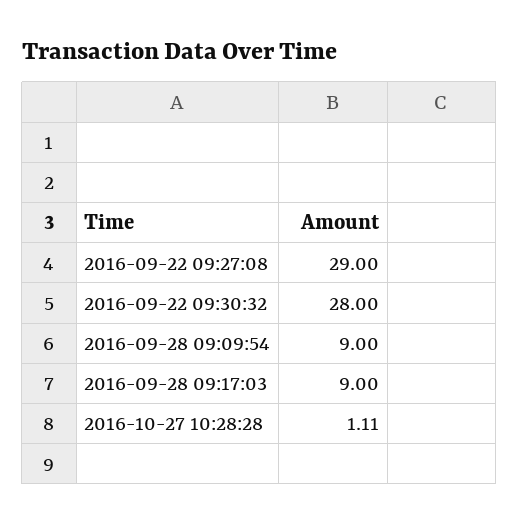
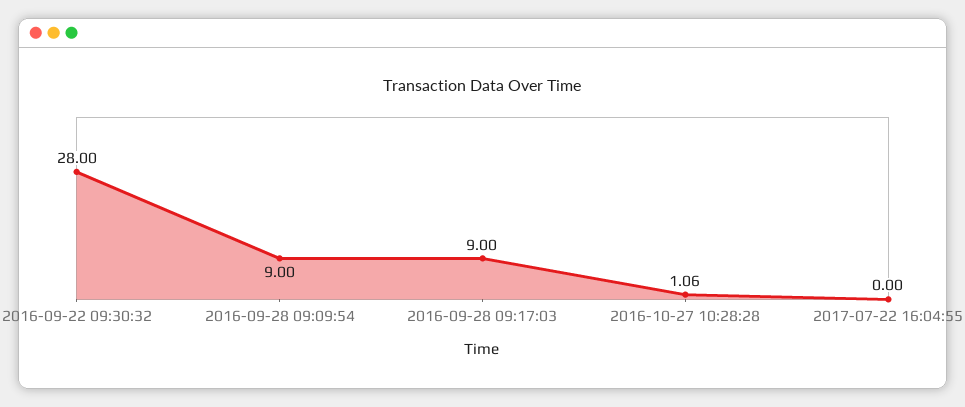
2016-09-22 09:27:08: 29 -> none
2016-10-27 10:28:28: 1.11 -> 1.06
2017-07-22 16:04:55: none -> 0

